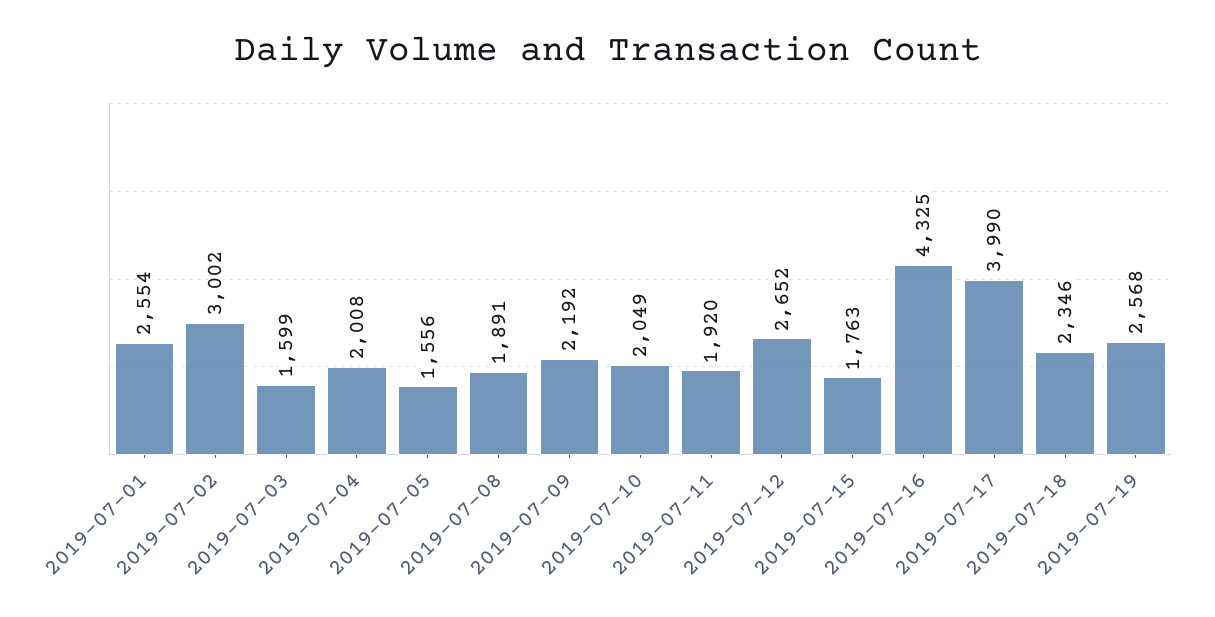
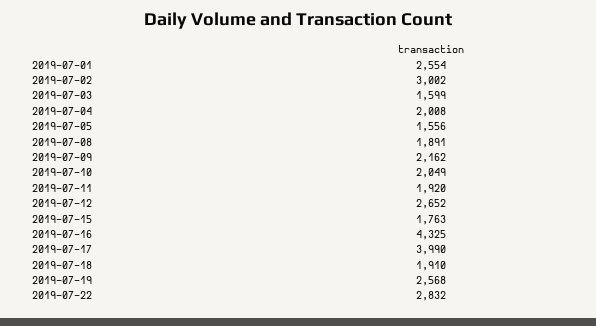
2019-07-09: 2192 -> 2162
2019-07-18: 2346 -> 1910
2019-07-22: none -> 2832

